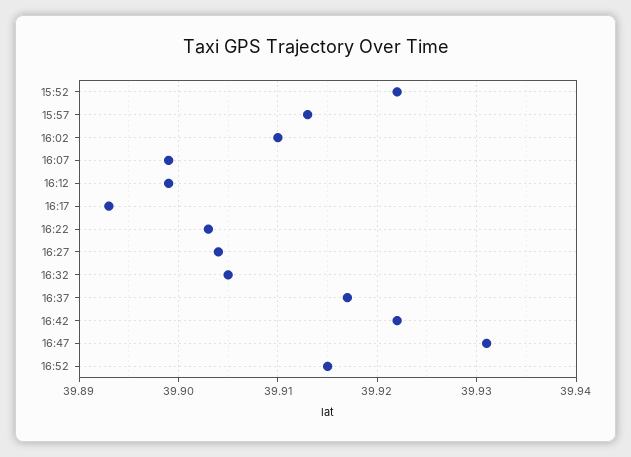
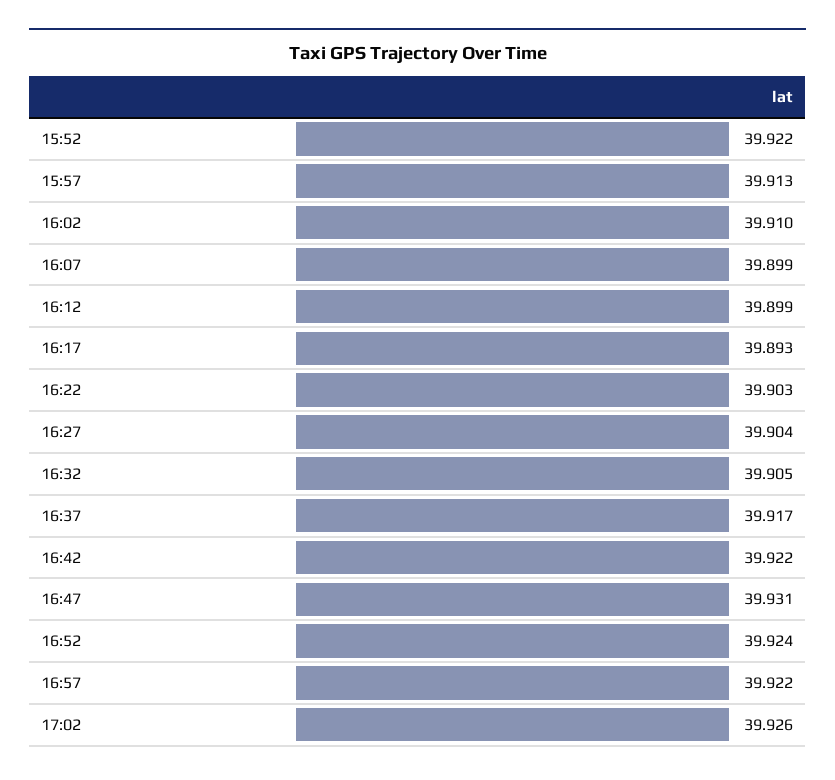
16:52: 39.915 -> 39.924
16:57: none -> 39.922
17:02: none -> 39.926

